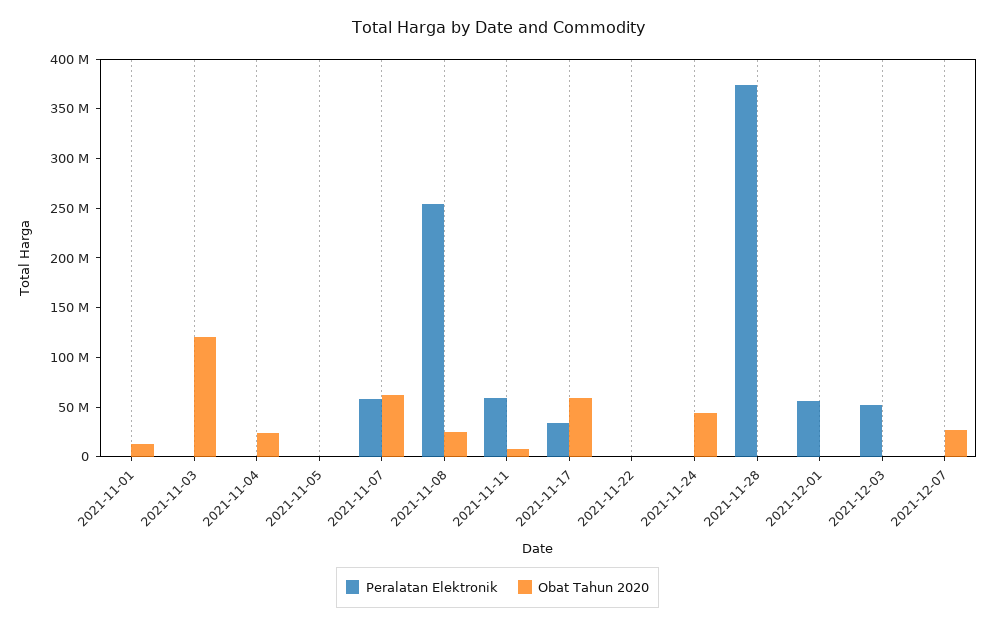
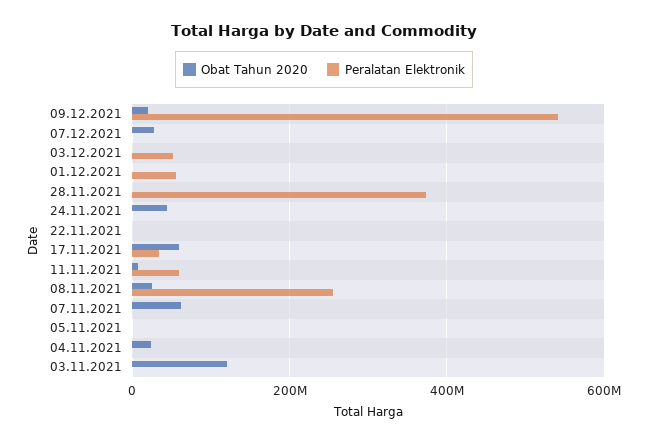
Peralatan Elektronik, 2021-11-01: 0 -> none
Obat Tahun 2020, 2021-11-01: 10000000 -> none
Peralatan Elektronik, 2021-11-07: 60000000 -> 0
Obat Tahun 2020, 09.12.2021: none -> 20000000
Peralatan Elektronik, 09.12.2021: none -> 540000000

